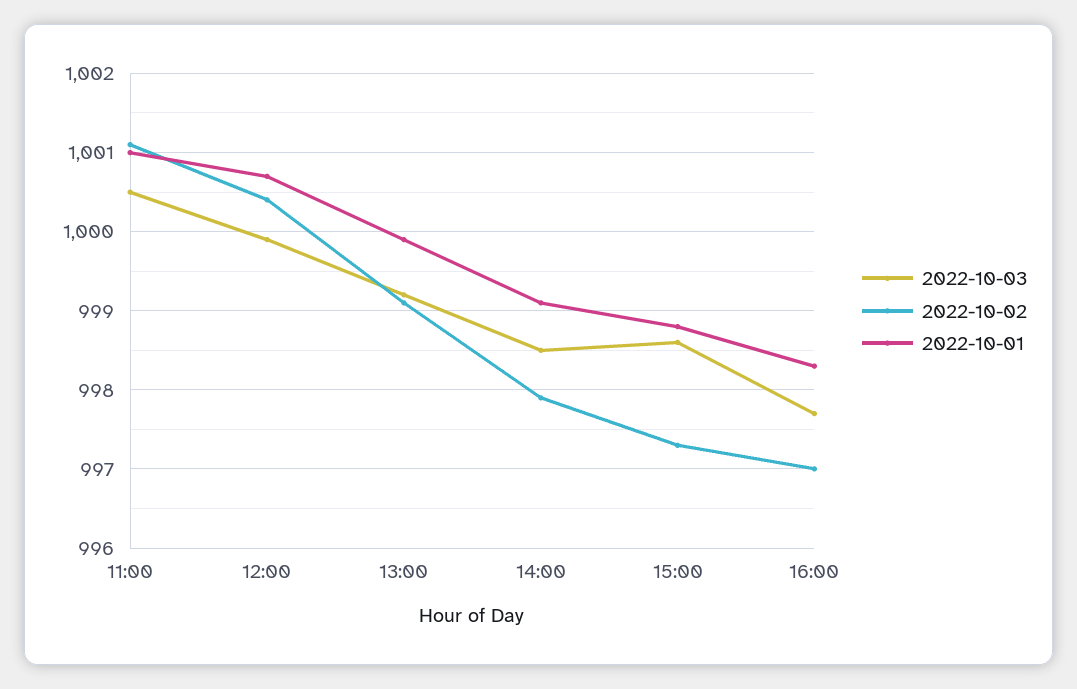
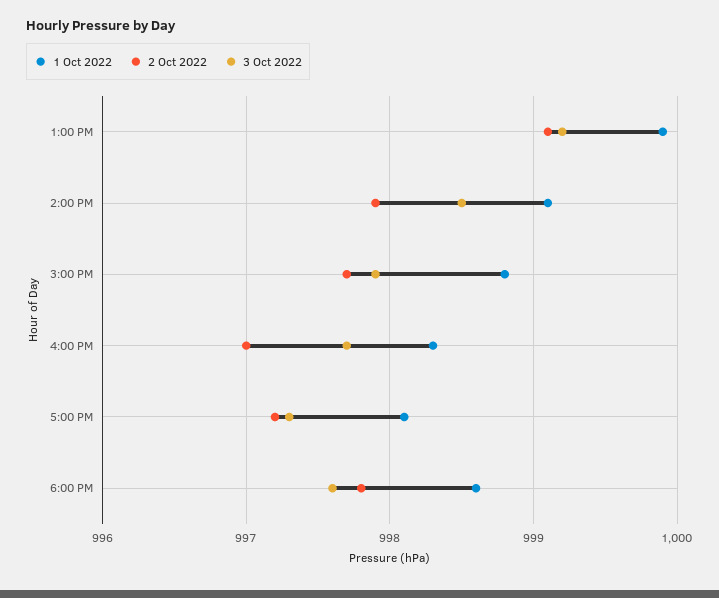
2022-10-03, 11:00: 1000.5 -> none
2022-10-02, 11:00: 1001.1 -> none
2022-10-01, 11:00: 1001 -> none
2022-10-03, 12:00: 999.9 -> none
2022-10-02, 12:00: 1000.4 -> none
2022-10-01, 12:00: 1000.7 -> none
2022-10-03, 15:00: 998.6 -> 997.9
2022-10-02, 15:00: 997.3 -> 997.7
2022-10-01, 5:00 PM: none -> 998.1
2022-10-02, 5:00 PM: none -> 997.2
2022-10-03, 5:00 PM: none -> 997.3
2022-10-01, 6:00 PM: none -> 998.6
2022-10-02, 6:00 PM: none -> 997.8
2022-10-03, 6:00 PM: none -> 997.6

